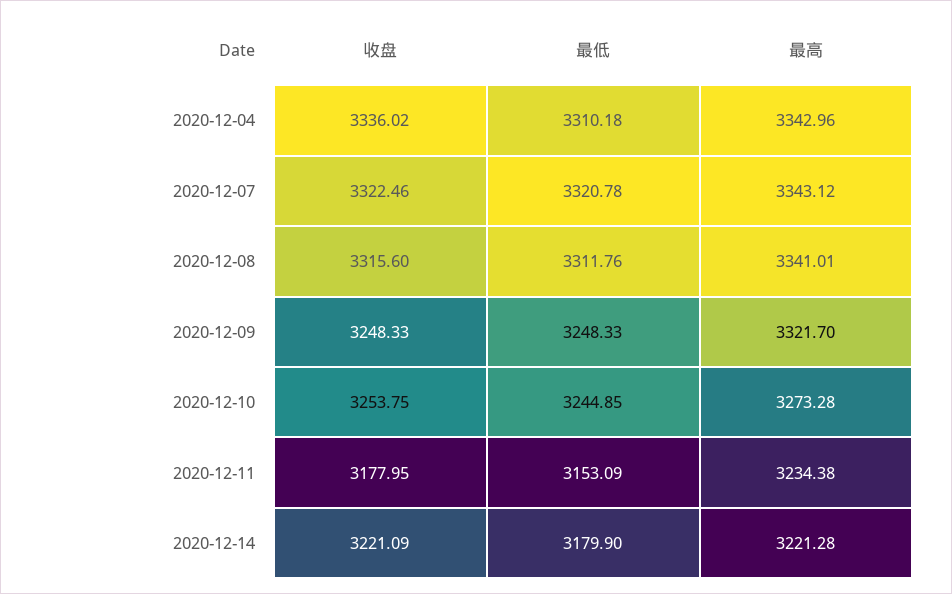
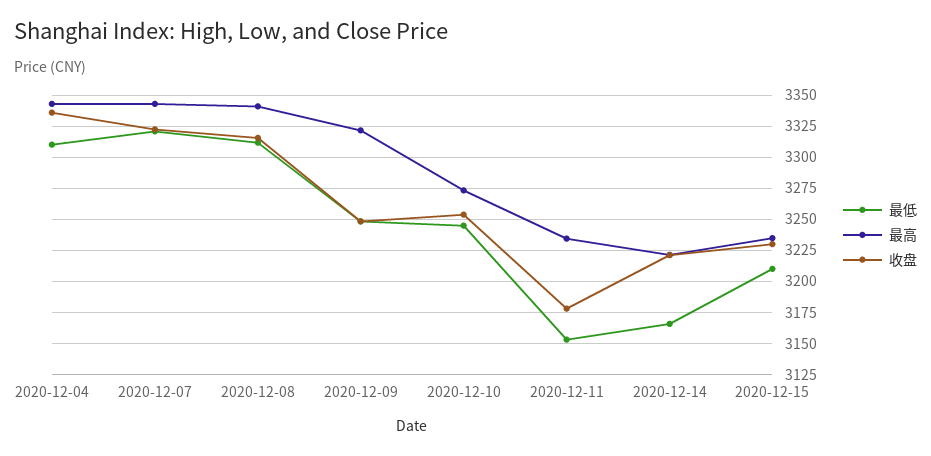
最低, 2020-12-14: 3179.9 -> 3165
最低, 2020-12-15: none -> 3210
最高, 2020-12-15: none -> 3235
收盘, 2020-12-15: none -> 3230

